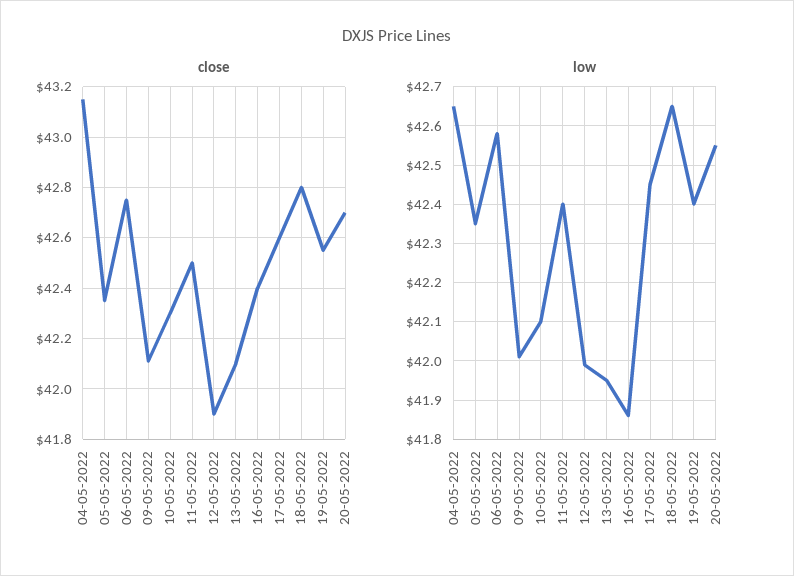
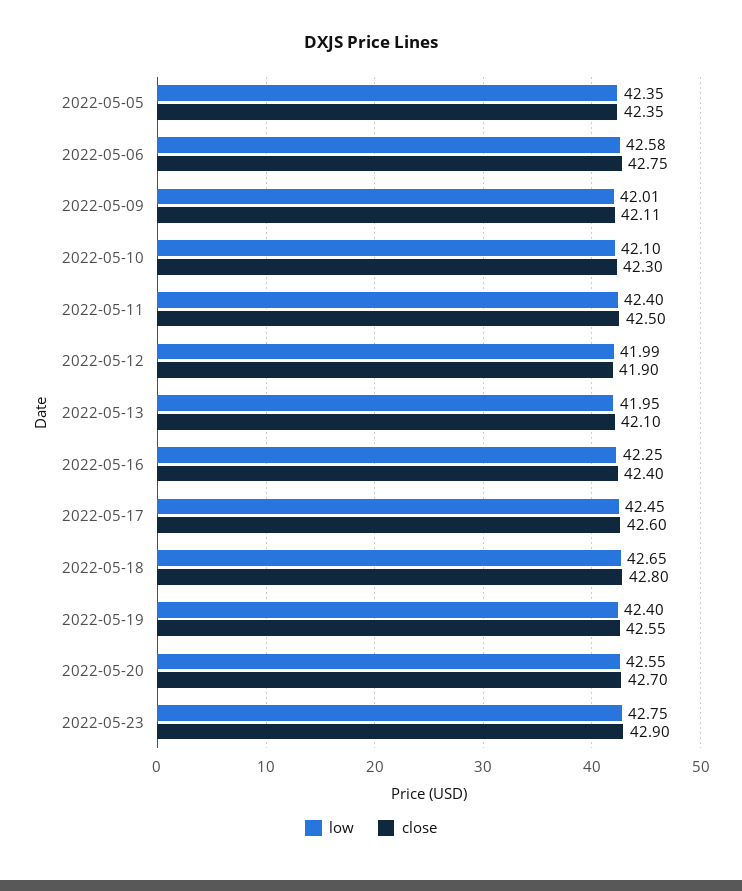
close, 04-05-2022: 43.15 -> none
low, 04-05-2022: 42.65 -> none
low, 16-05-2022: 41.85 -> 42.25
low, 2022-05-23: none -> 42.75
close, 2022-05-23: none -> 42.9

